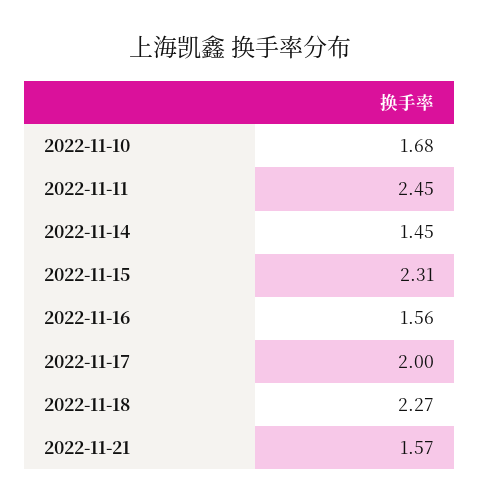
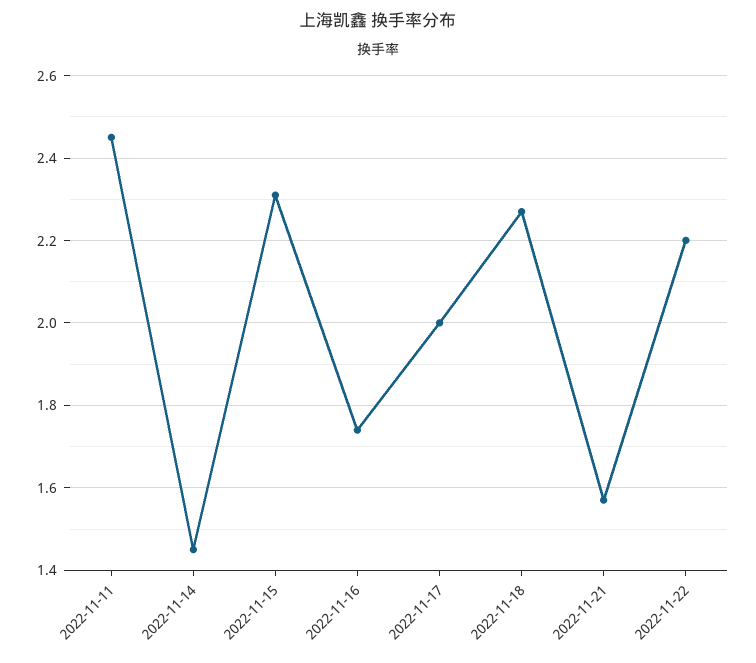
2022-11-10: 1.68 -> none
2022-11-16: 1.56 -> 1.75
2022-11-22: none -> 2.2

